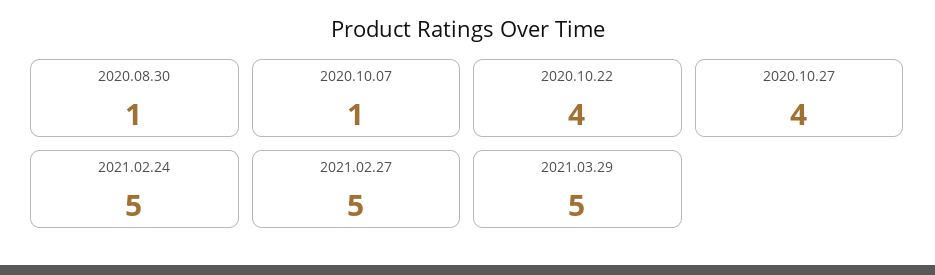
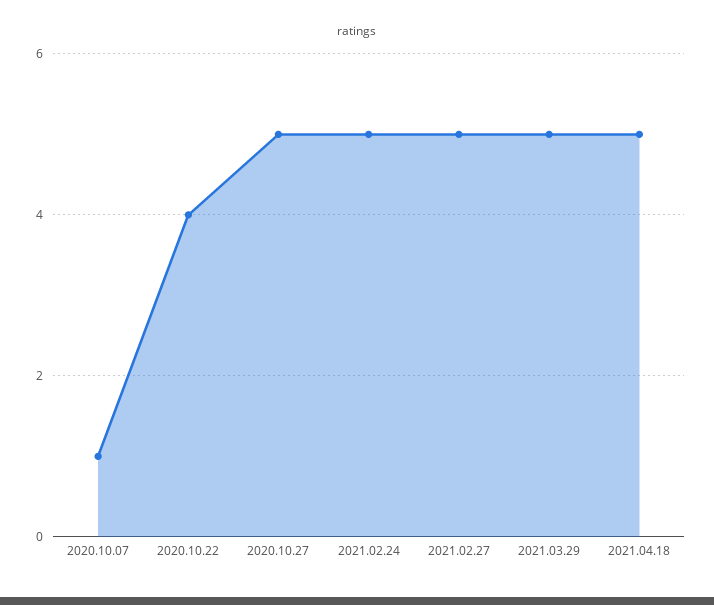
2020.08.30: 1 -> none
2020.10.27: 4 -> 5
2021.04.18: none -> 5

